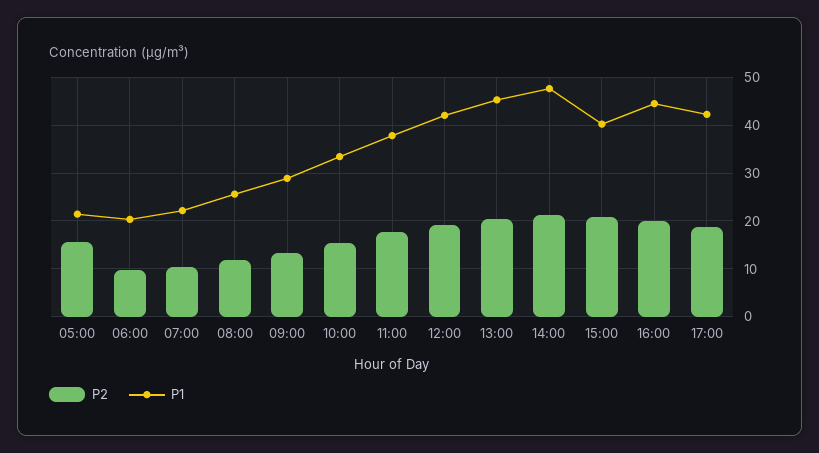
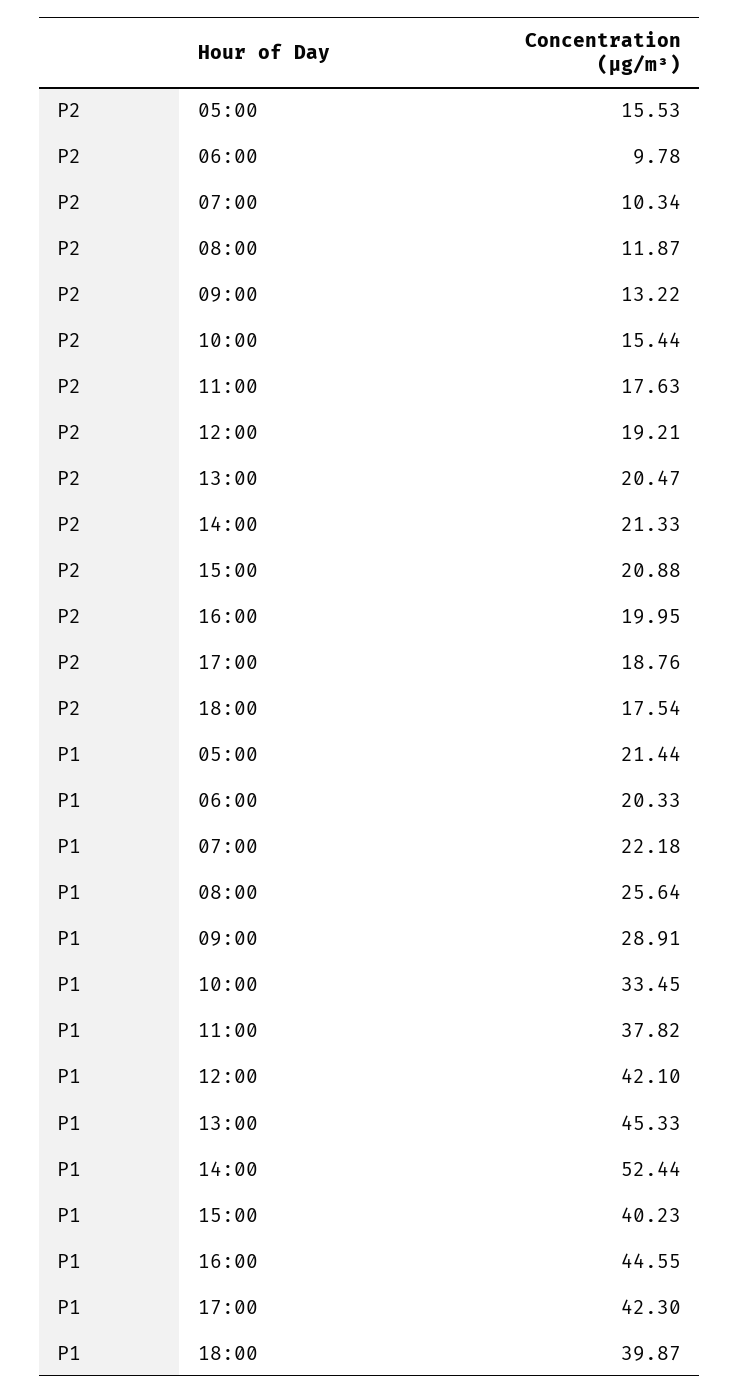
P1, 14:00: 48 -> 52.44
P2, 18:00: none -> 17.54
P1, 18:00: none -> 39.87

